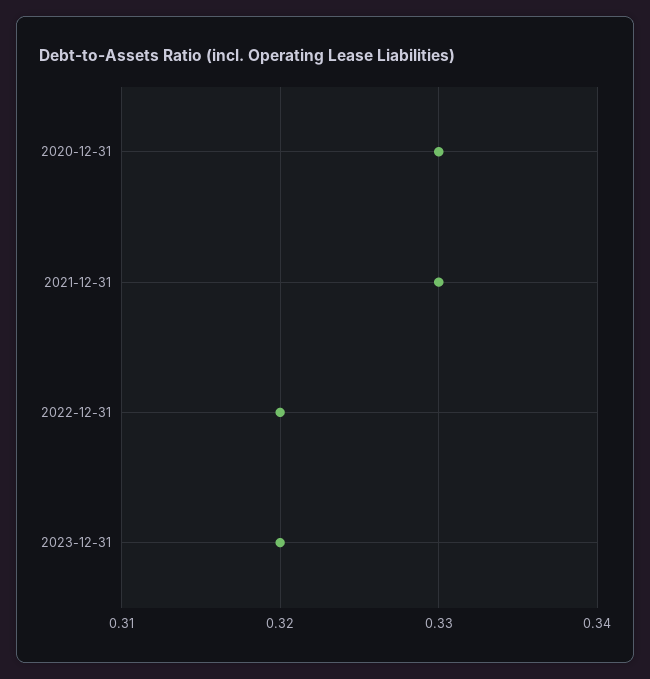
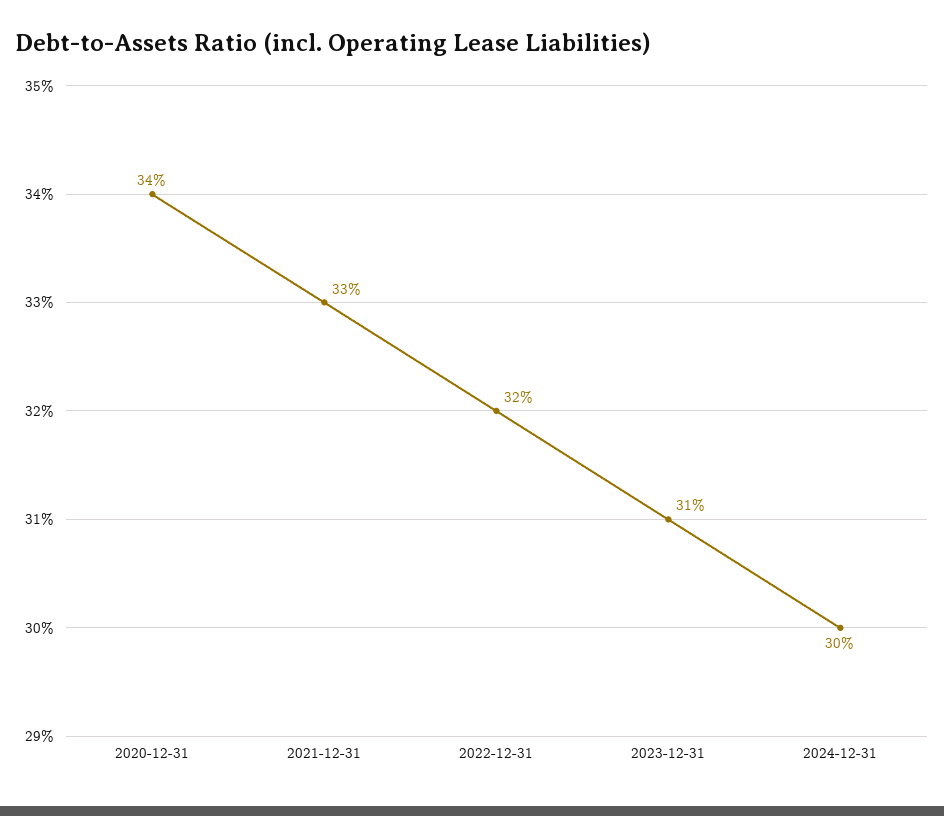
2020-12-31: 0.33 -> 0.34
2023-12-31: 0.32 -> 0.31
2024-12-31: none -> 0.3

